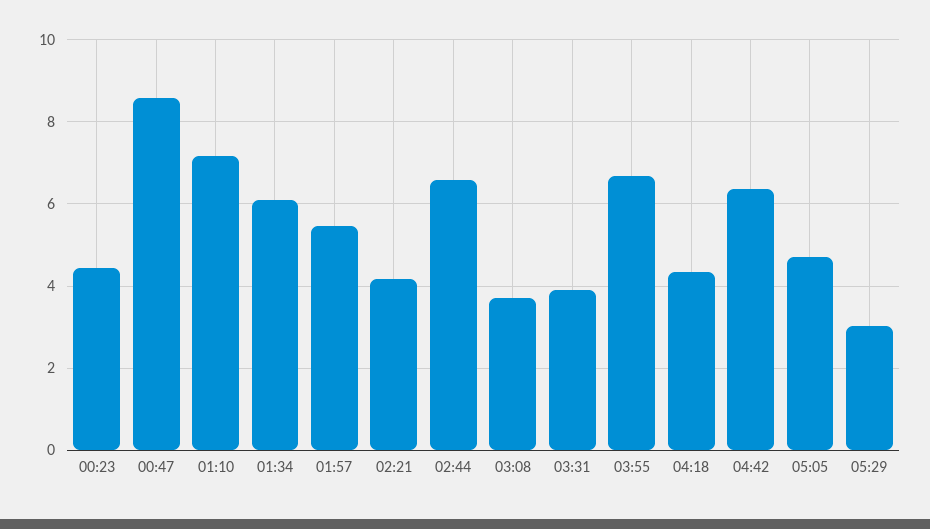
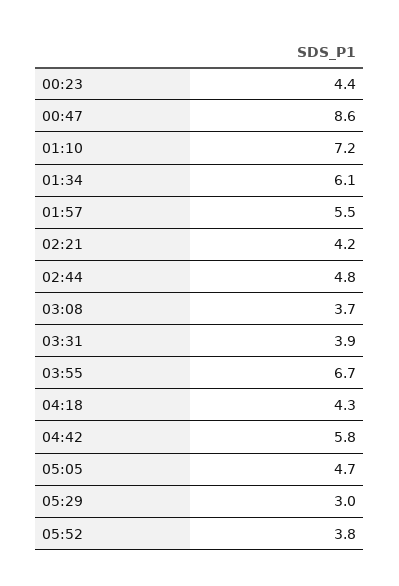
02:44: 6.6 -> 4.8
04:42: 6.4 -> 5.8
05:52: none -> 3.8

